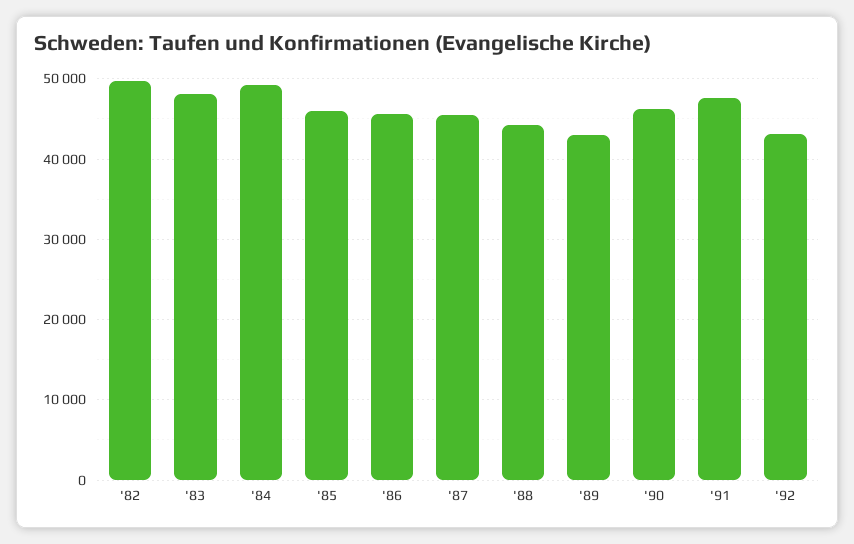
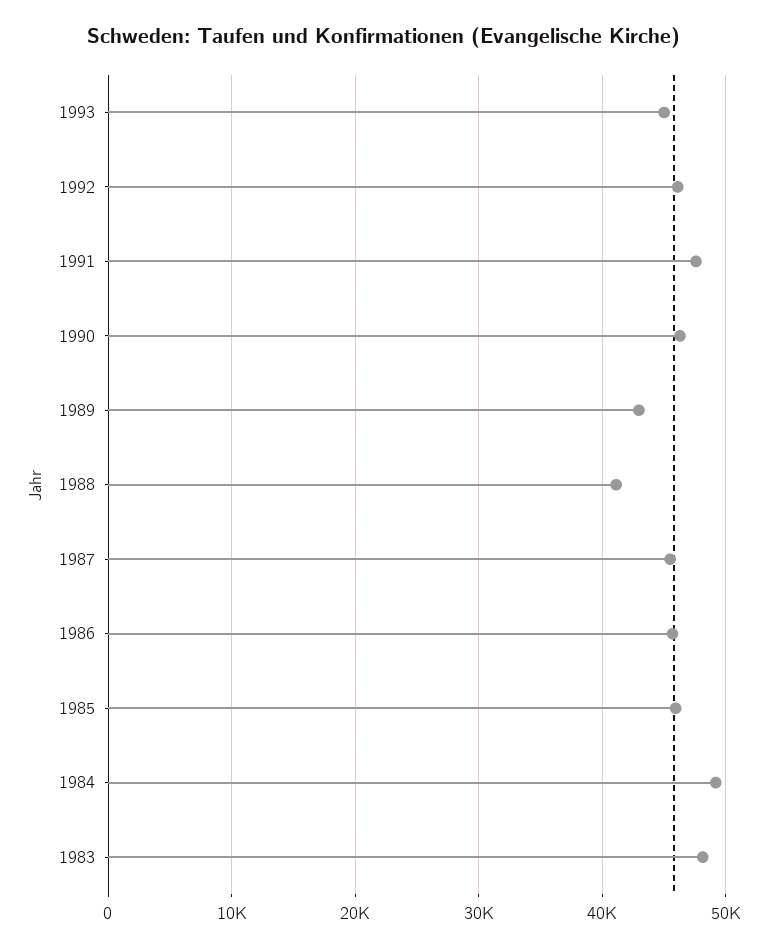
'82: 50000 -> none
'88: 44000 -> 41000
'92: 43000 -> 46000
1993: none -> 45000

